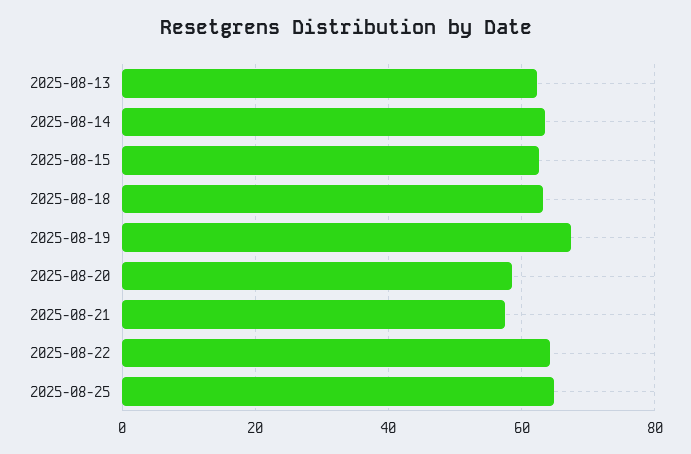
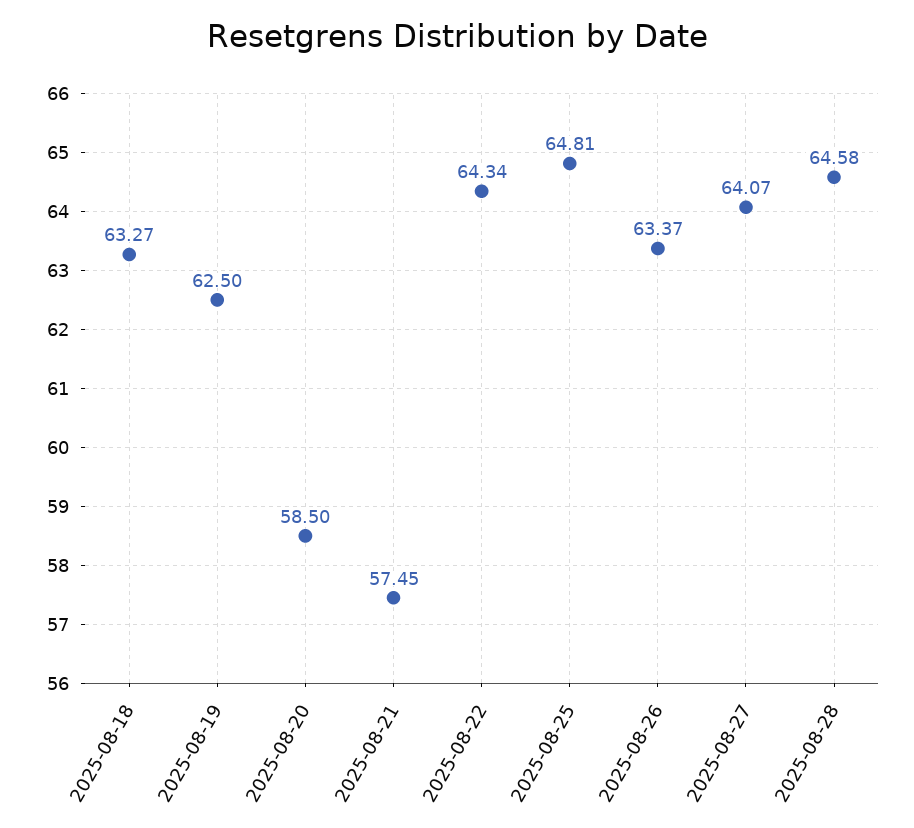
2025-08-13: 62 -> none
2025-08-14: 64 -> none
2025-08-15: 62 -> none
2025-08-19: 68 -> 62.5
2025-08-26: none -> 63.37
2025-08-27: none -> 64.07
2025-08-28: none -> 64.58

